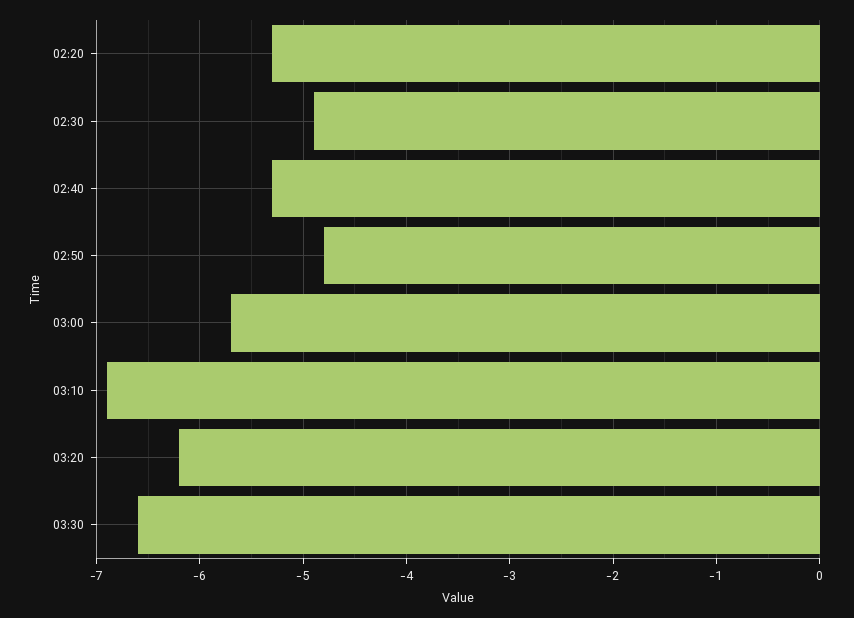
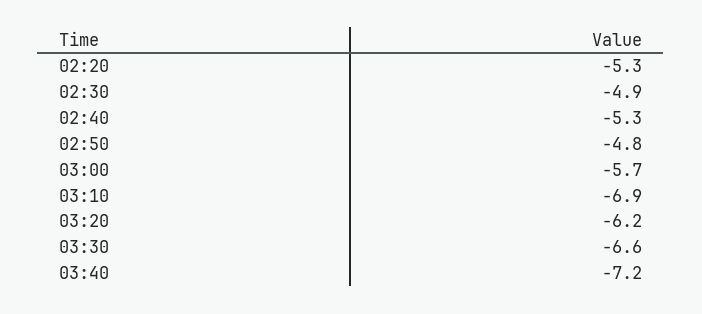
03:40: none -> -7.2

